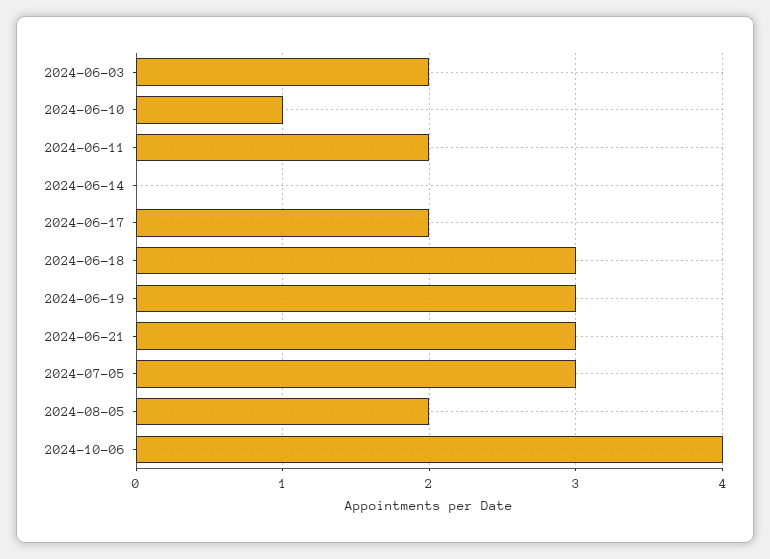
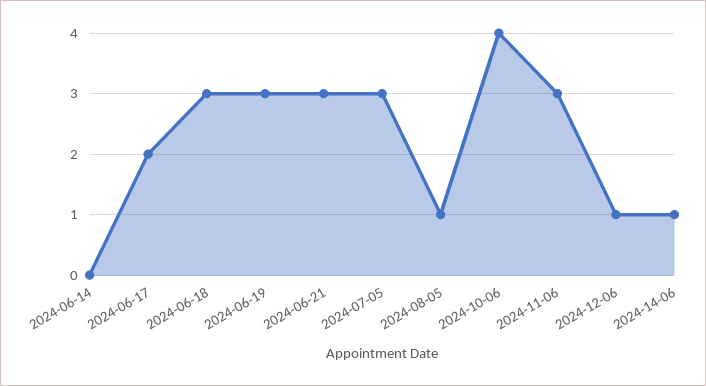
2024-06-03: 2 -> none
2024-06-10: 1 -> none
2024-06-11: 2 -> none
2024-08-05: 2 -> 1
2024-11-06: none -> 3
2024-12-06: none -> 1
2024-14-06: none -> 1

